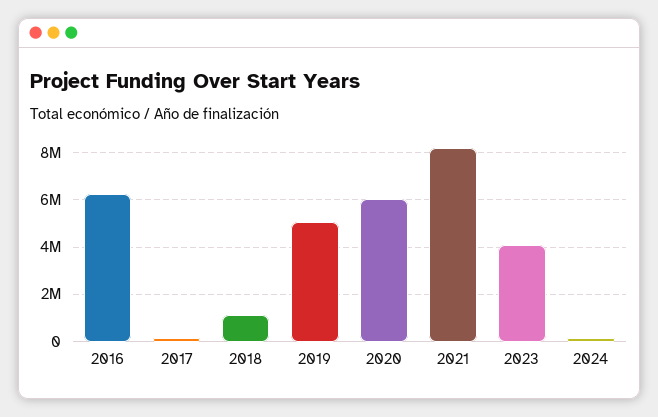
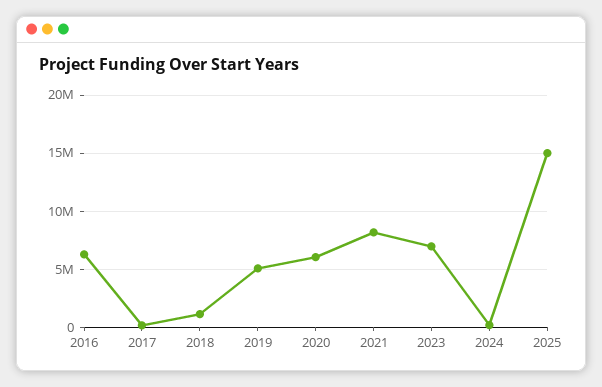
2023: 4000000 -> 7000000
2025: none -> 15000000

